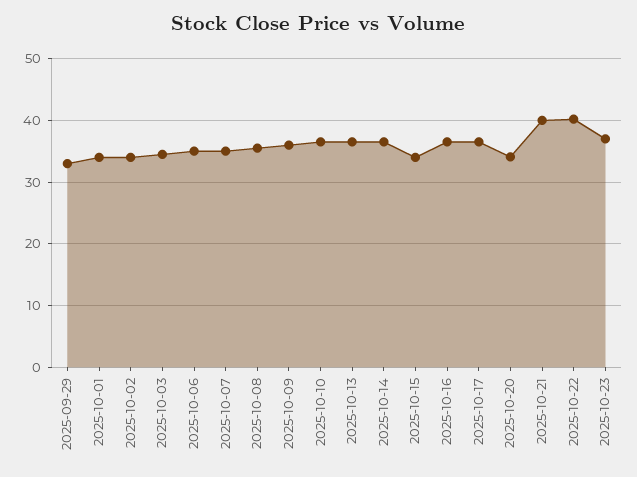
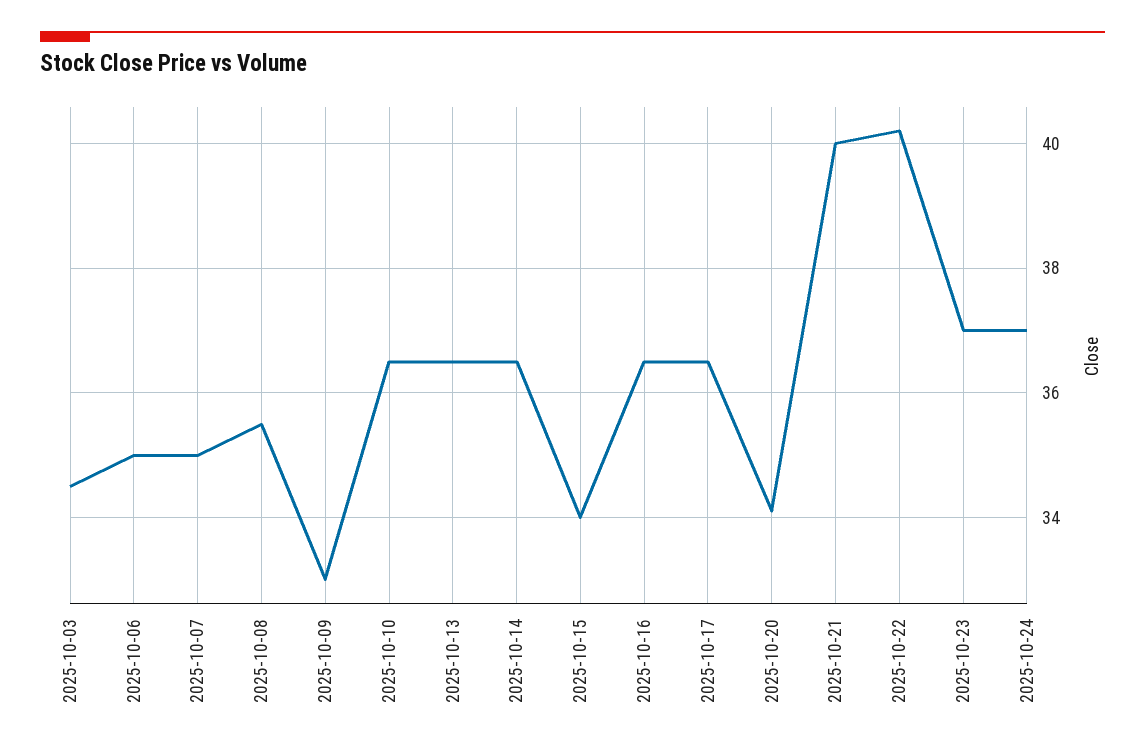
2025-09-29: 33 -> none
2025-10-01: 34 -> none
2025-10-02: 34 -> none
2025-10-09: 36 -> 33
2025-10-24: none -> 37

